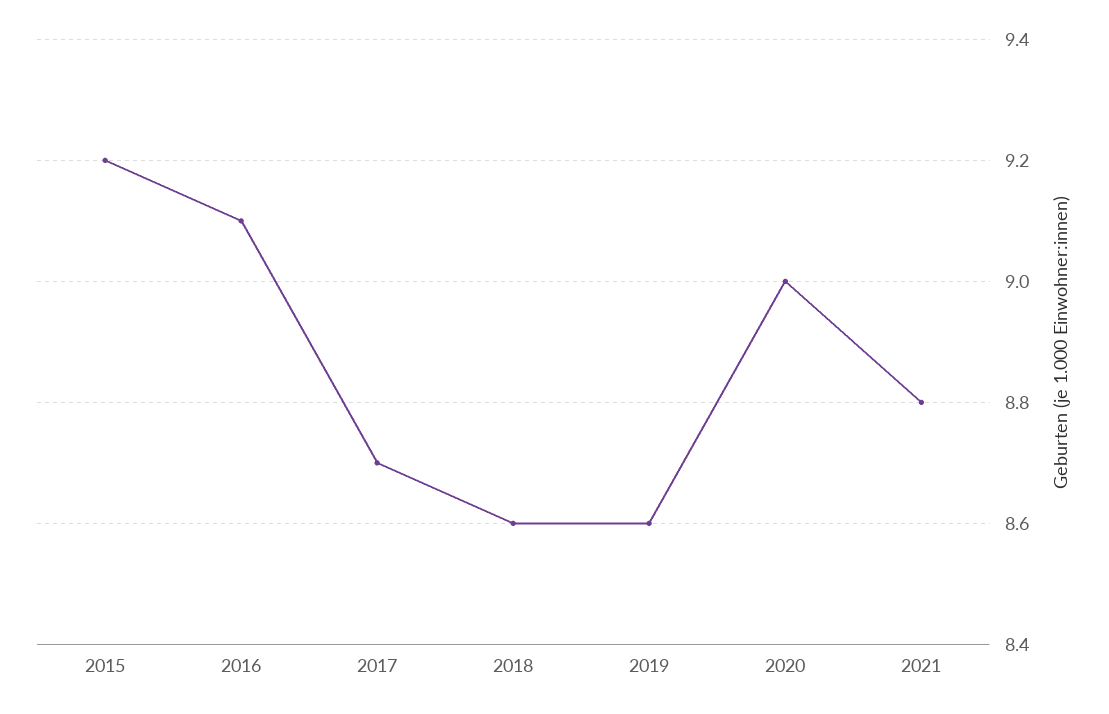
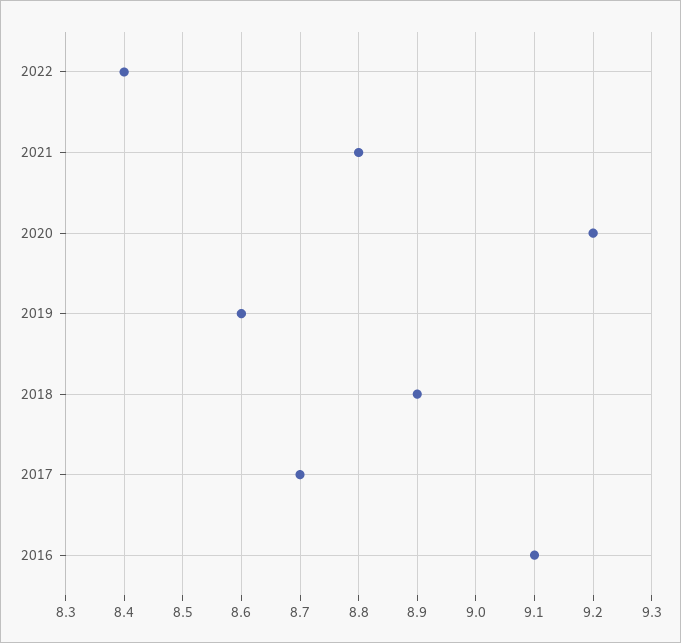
2015: 9.2 -> none
2018: 8.6 -> 8.9
2020: 9 -> 9.2
2022: none -> 8.4

